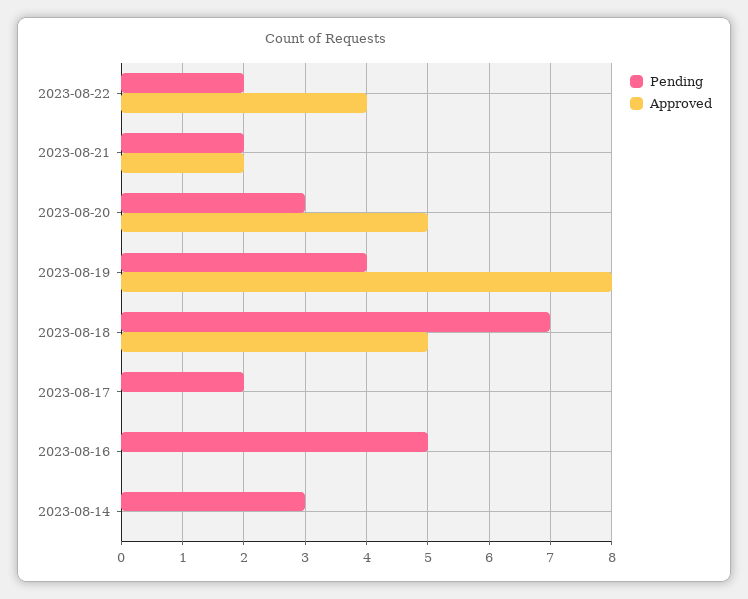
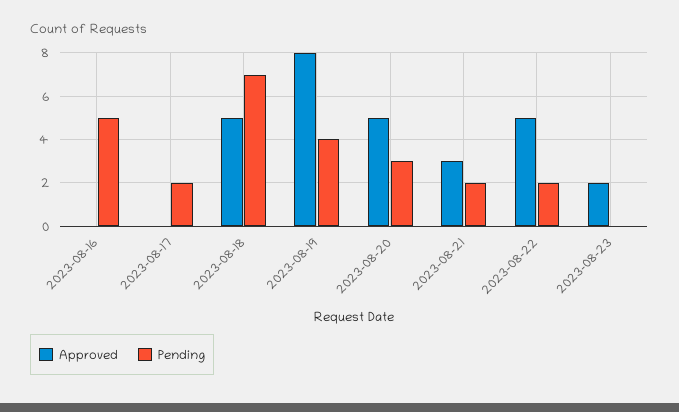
Approved, 2023-08-22: 4 -> 5
Approved, 2023-08-21: 2 -> 3
Pending, 2023-08-14: 3 -> none
Approved, 2023-08-14: 0 -> none
Approved, 2023-08-23: none -> 2
Pending, 2023-08-23: none -> 0

